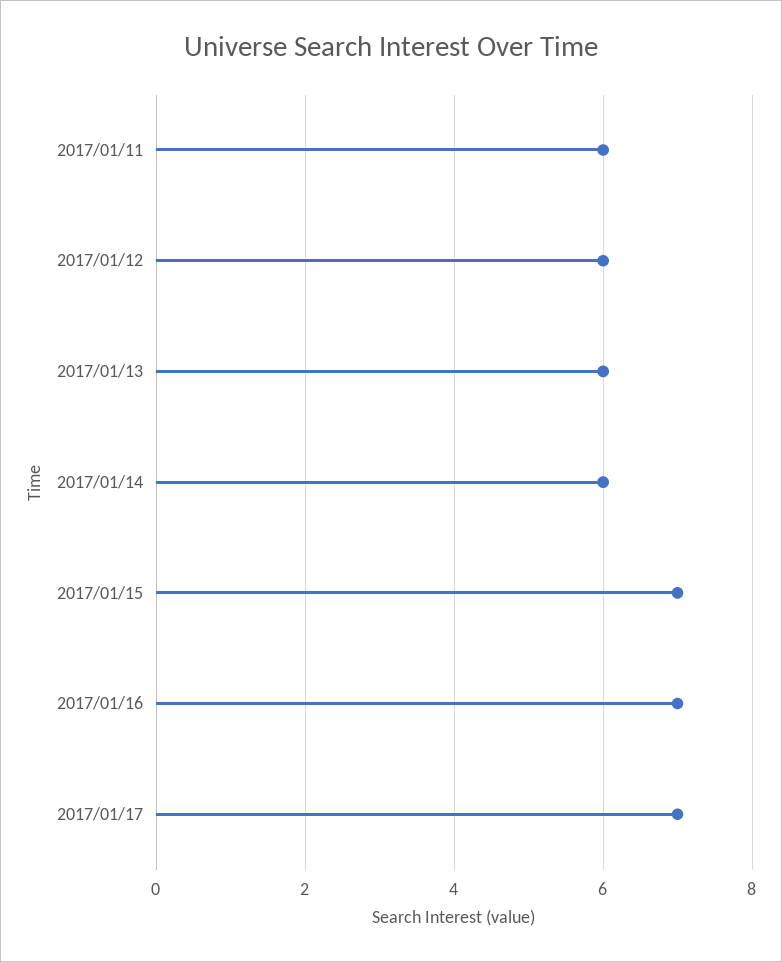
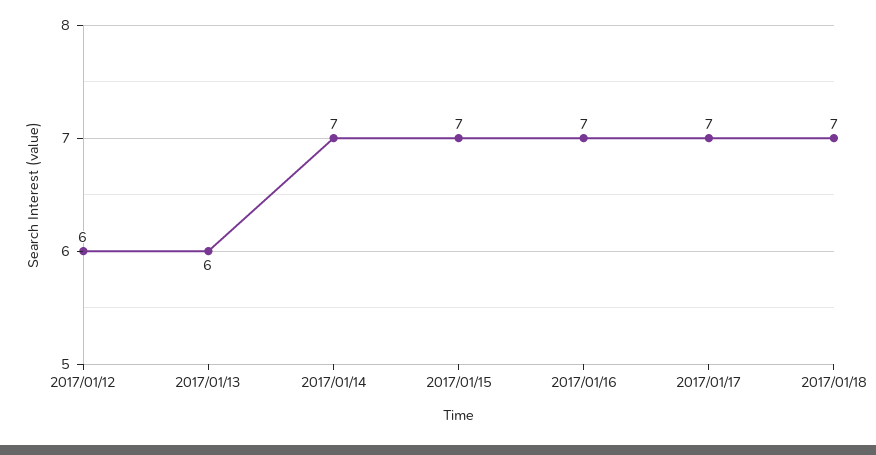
2017/01/11: 6 -> none
2017/01/14: 6 -> 7
2017/01/18: none -> 7

